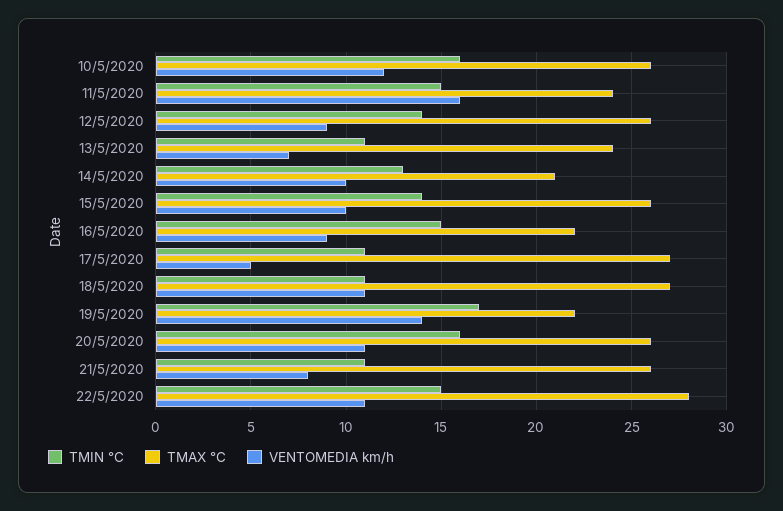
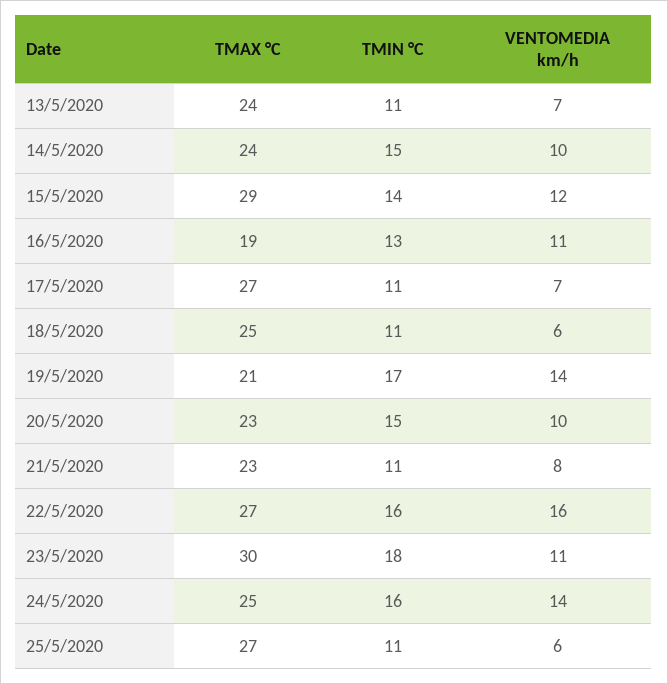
TMIN °C, 10/5/2020: 16 -> none
TMAX °C, 10/5/2020: 26 -> none
VENTOMEDIA km/h, 10/5/2020: 12 -> none
TMIN °C, 11/5/2020: 15 -> none
TMAX °C, 11/5/2020: 24 -> none
VENTOMEDIA km/h, 11/5/2020: 16 -> none
TMIN °C, 12/5/2020: 14 -> none
TMAX °C, 12/5/2020: 26 -> none
VENTOMEDIA km/h, 12/5/2020: 9 -> none
TMIN °C, 14/5/2020: 13 -> 15
TMAX °C, 14/5/2020: 21 -> 24
TMAX °C, 15/5/2020: 26 -> 29
VENTOMEDIA km/h, 15/5/2020: 10 -> 12
TMIN °C, 16/5/2020: 15 -> 13
TMAX °C, 16/5/2020: 22 -> 19
VENTOMEDIA km/h, 16/5/2020: 9 -> 11
VENTOMEDIA km/h, 17/5/2020: 5 -> 7
TMAX °C, 18/5/2020: 27 -> 25
VENTOMEDIA km/h, 18/5/2020: 11 -> 6
TMAX °C, 19/5/2020: 22 -> 21
TMIN °C, 20/5/2020: 16 -> 15
TMAX °C, 20/5/2020: 26 -> 23
VENTOMEDIA km/h, 20/5/2020: 11 -> 10
TMAX °C, 21/5/2020: 26 -> 23
TMIN °C, 22/5/2020: 15 -> 16
TMAX °C, 22/5/2020: 28 -> 27
VENTOMEDIA km/h, 22/5/2020: 11 -> 16
TMAX °C, 23/5/2020: none -> 30
TMIN °C, 23/5/2020: none -> 18
VENTOMEDIA km/h, 23/5/2020: none -> 11
TMAX °C, 24/5/2020: none -> 25
TMIN °C, 24/5/2020: none -> 16
VENTOMEDIA km/h, 24/5/2020: none -> 14
TMAX °C, 25/5/2020: none -> 27
TMIN °C, 25/5/2020: none -> 11
VENTOMEDIA km/h, 25/5/2020: none -> 6

